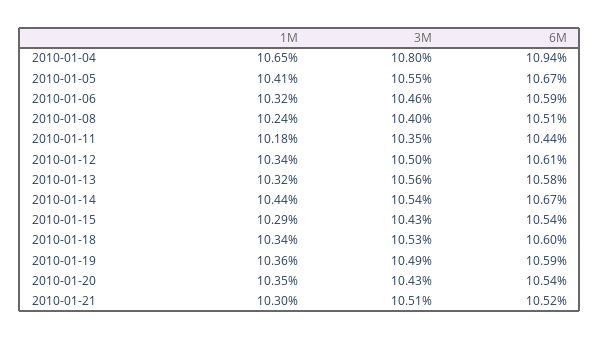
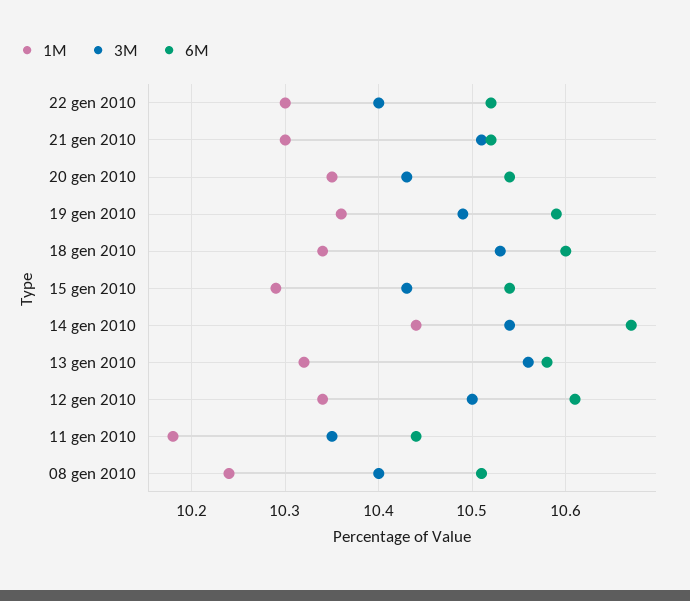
1M, 2010-01-04: 10.65 -> none
3M, 2010-01-04: 10.8 -> none
6M, 2010-01-04: 10.94 -> none
1M, 2010-01-05: 10.41 -> none
3M, 2010-01-05: 10.55 -> none
6M, 2010-01-05: 10.67 -> none
1M, 2010-01-06: 10.32 -> none
3M, 2010-01-06: 10.46 -> none
6M, 2010-01-06: 10.59 -> none
1M, 22 gen 2010: none -> 10.3
3M, 22 gen 2010: none -> 10.4
6M, 22 gen 2010: none -> 10.52

